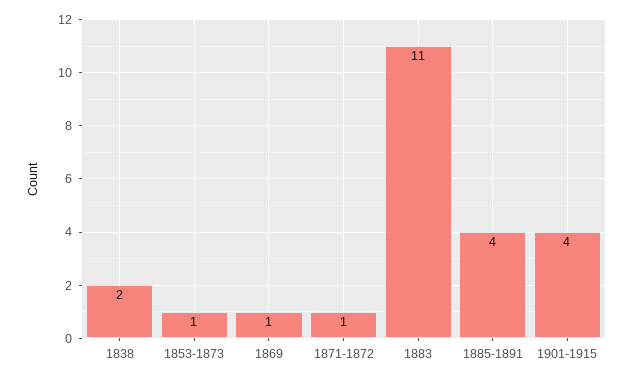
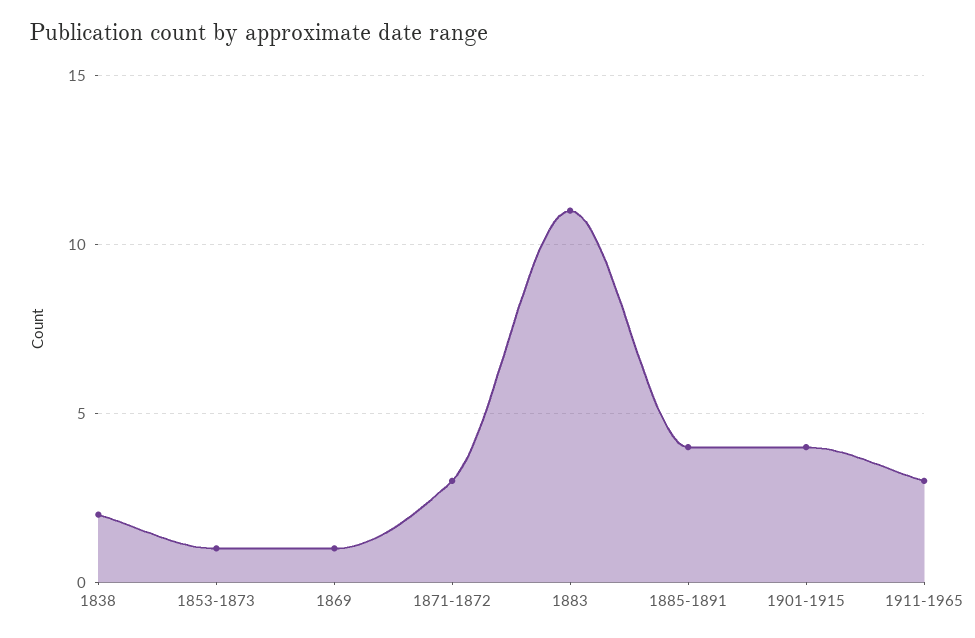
1871-1872: 1 -> 3
1911-1965: none -> 3

